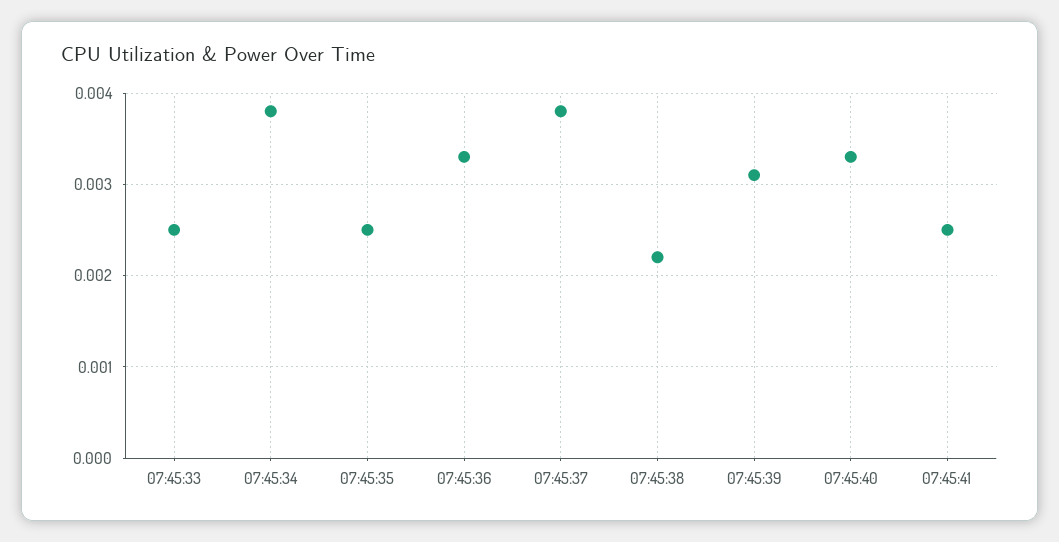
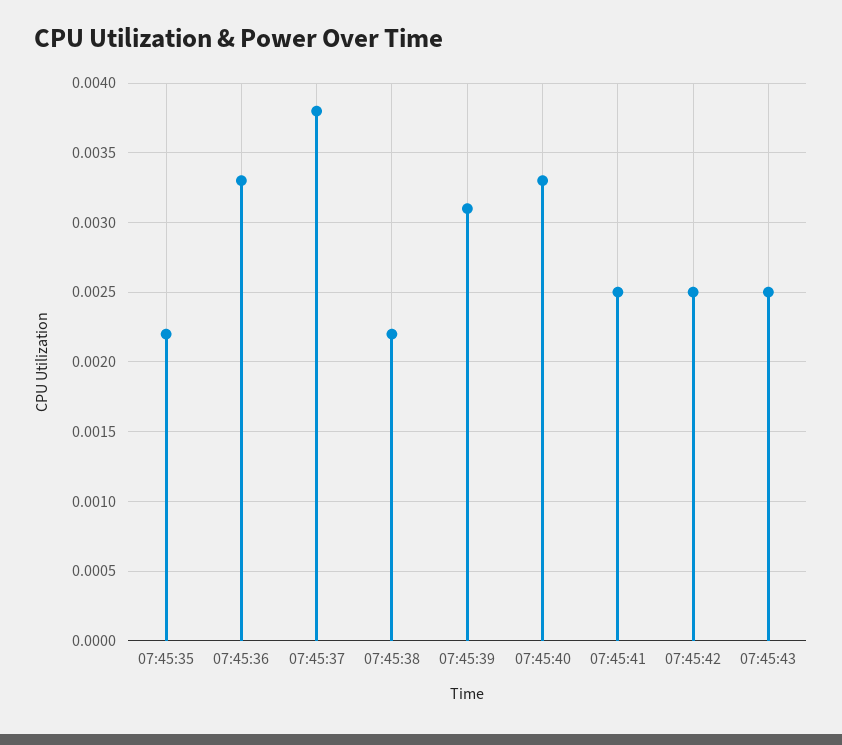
07:45:33: 0.0025 -> none
07:45:34: 0.0038 -> none
07:45:35: 0.0025 -> 0.0022
07:45:42: none -> 0.0025
07:45:43: none -> 0.0025

